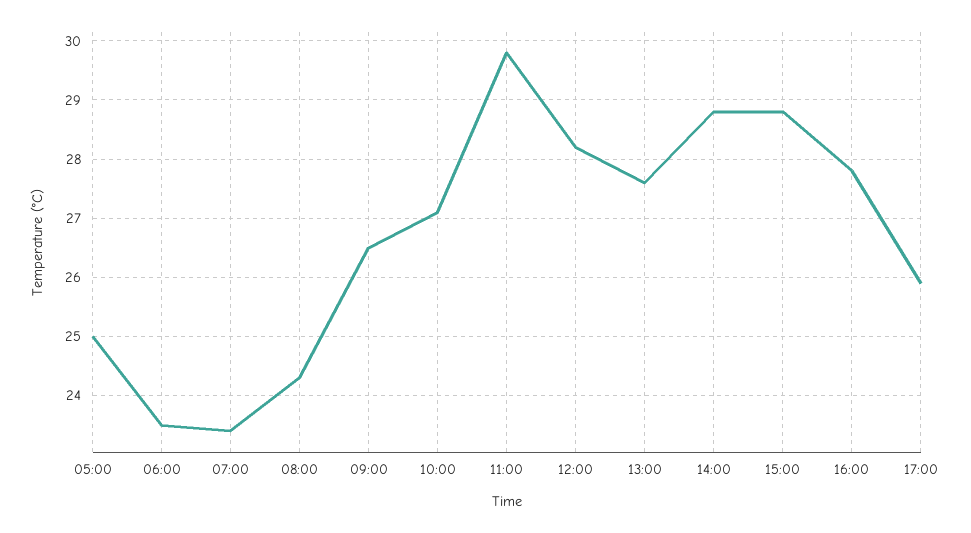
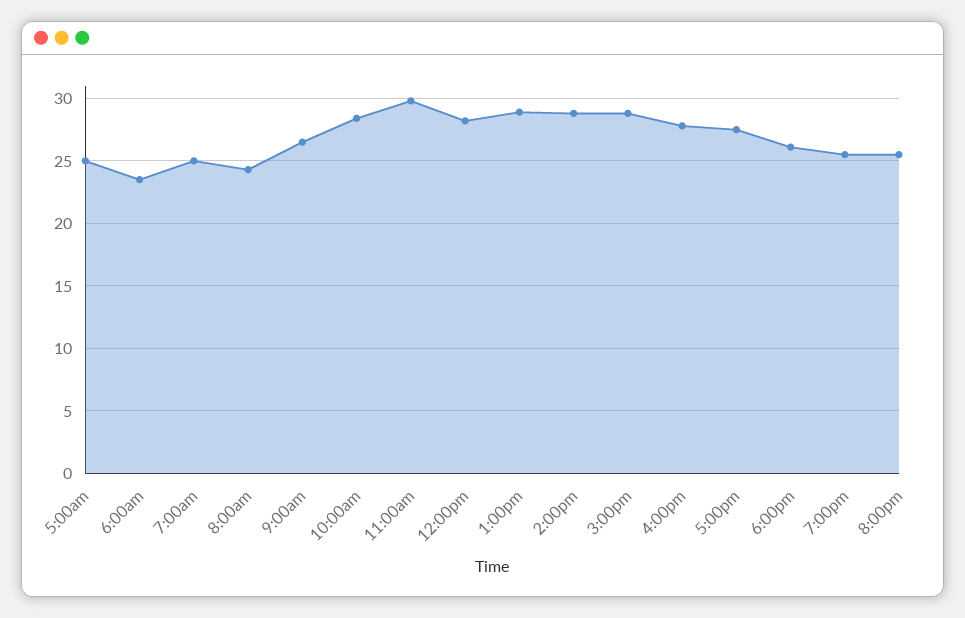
07:00: 23.5 -> 25
10:00: 27 -> 28.5
13:00: 27.5 -> 29
17:00: 26 -> 27.5
6:00pm: none -> 26
7:00pm: none -> 25.5
8:00pm: none -> 25.5

